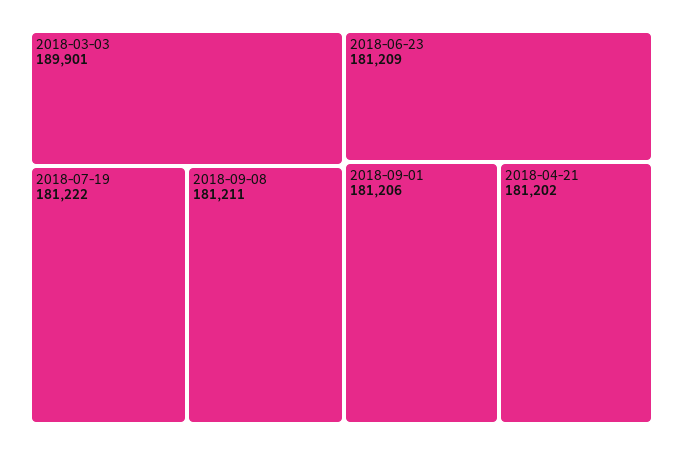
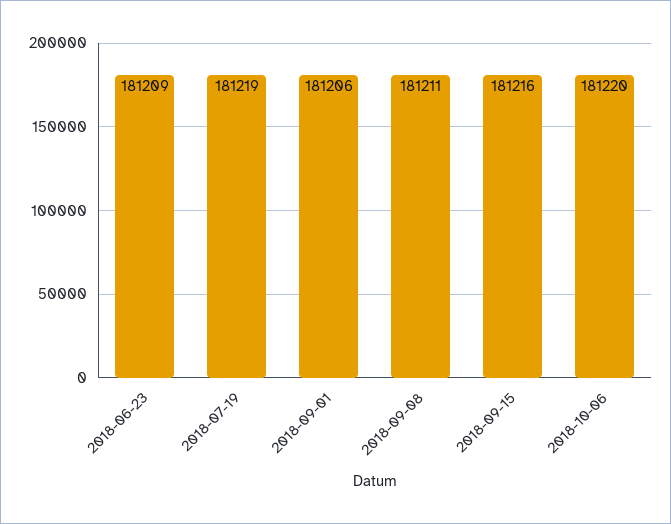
2018-03-03: 189901 -> none
2018-07-19: 181222 -> 181219
2018-04-21: 181202 -> none
2018-09-15: none -> 181216
2018-10-06: none -> 181220

